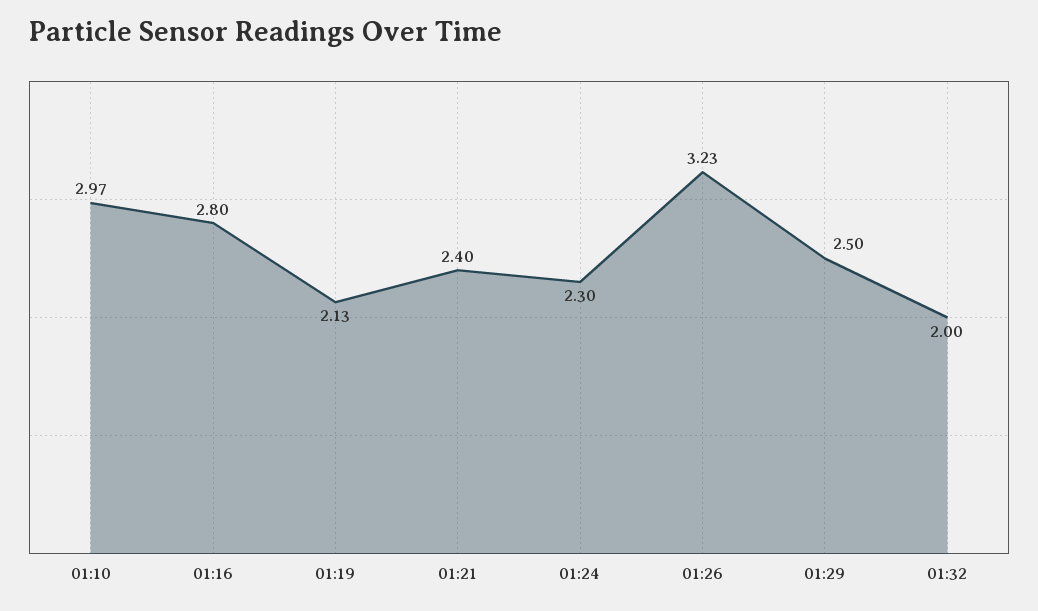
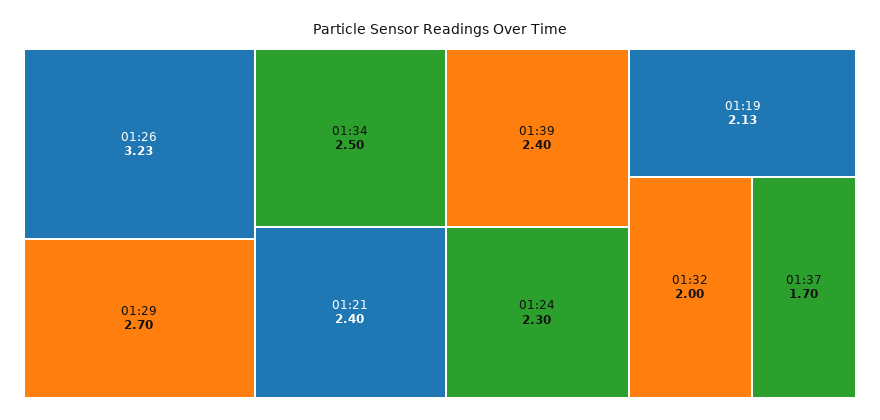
01:10: 2.97 -> none
01:16: 2.8 -> none
01:29: 2.5 -> 2.7
01:34: none -> 2.5
01:39: none -> 2.4
01:37: none -> 1.7

